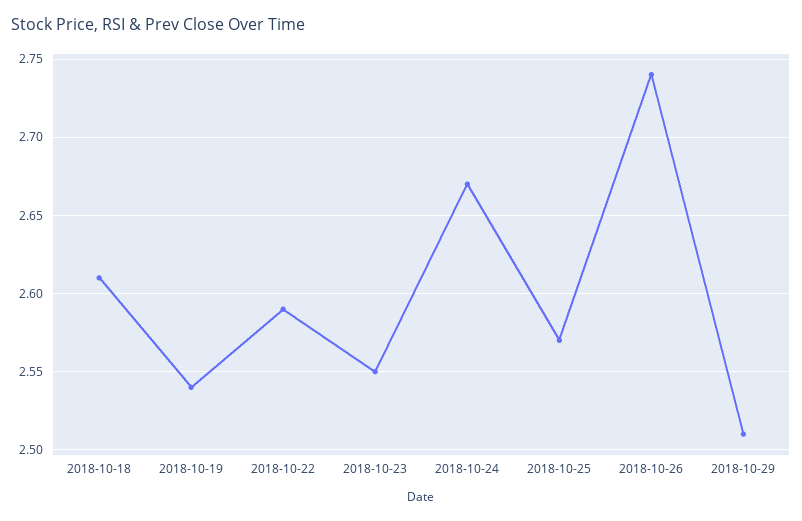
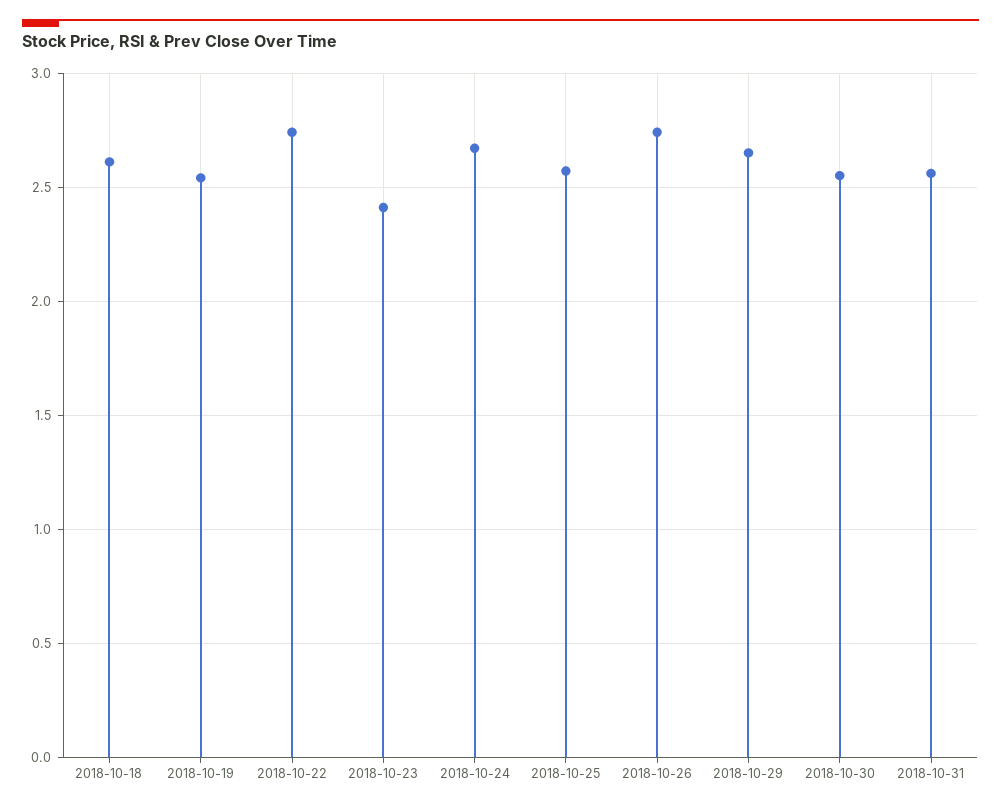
2018-10-22: 2.59 -> 2.75
2018-10-23: 2.55 -> 2.4
2018-10-29: 2.51 -> 2.65
2018-10-30: none -> 2.55
2018-10-31: none -> 2.55

